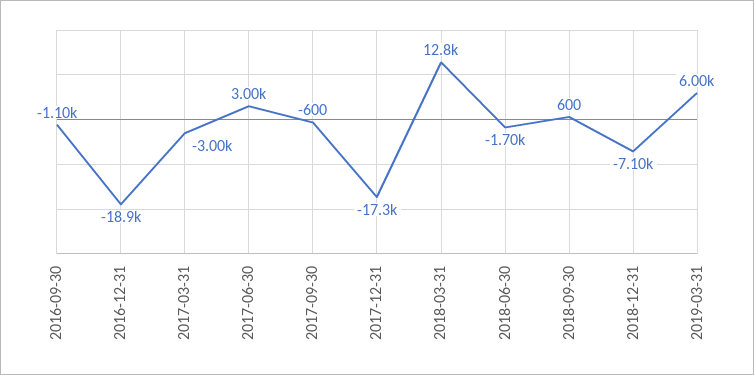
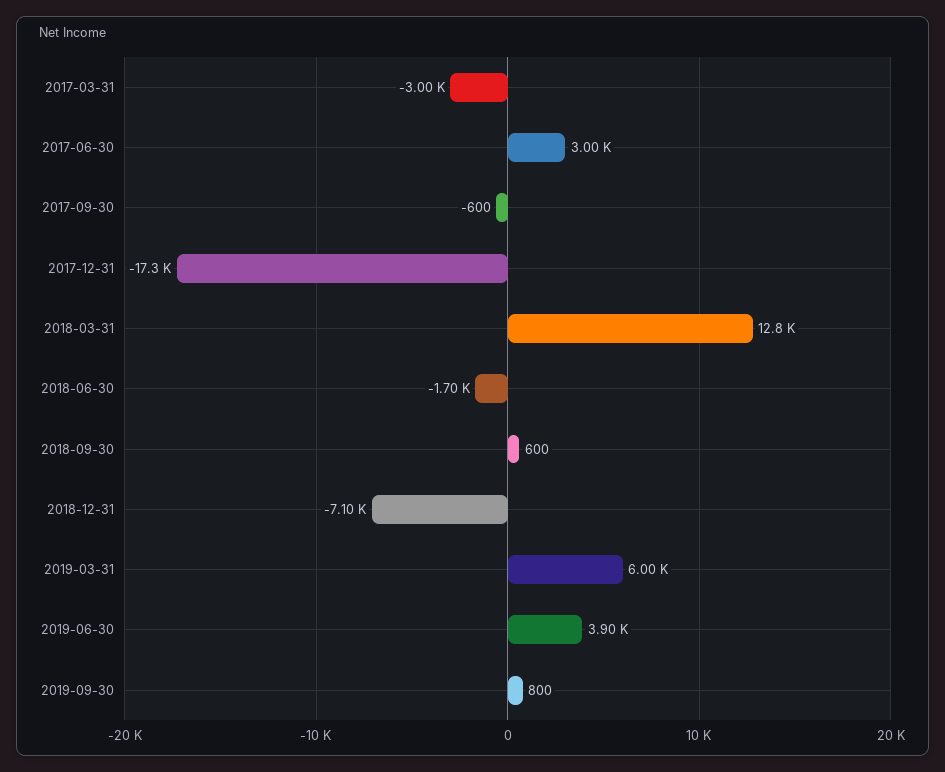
2016-09-30: -1100 -> none
2016-12-31: -18900 -> none
2019-06-30: none -> 3900
2019-09-30: none -> 800

